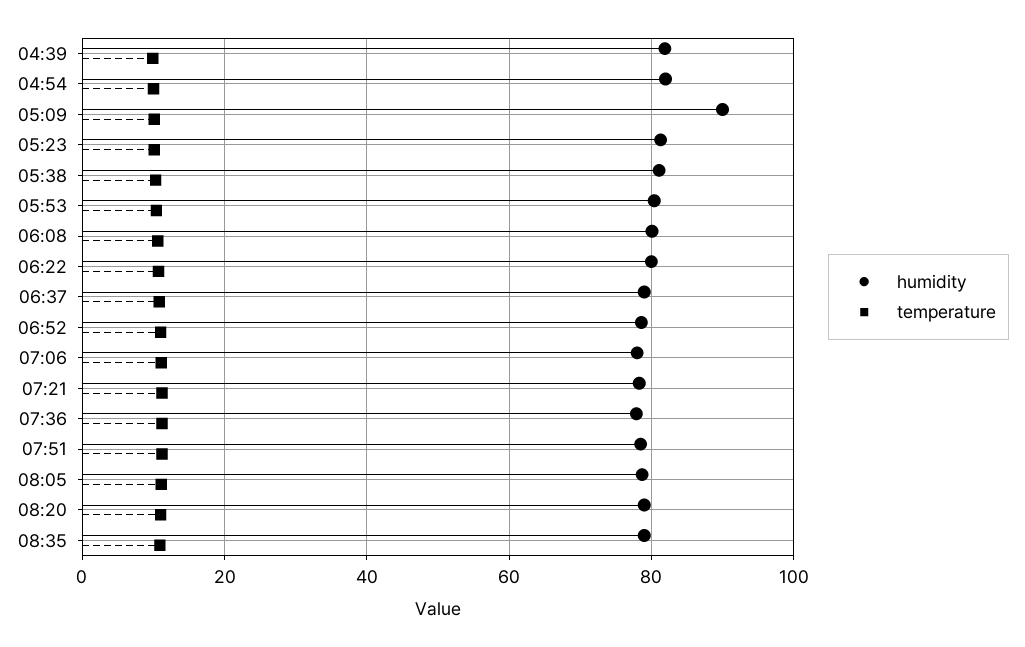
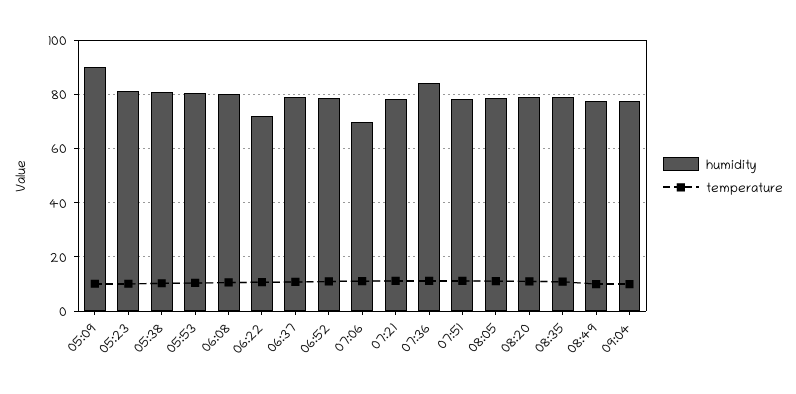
humidity, 04:39: 82 -> none
temperature, 04:39: 10 -> none
humidity, 04:54: 82 -> none
temperature, 04:54: 10 -> none
humidity, 06:22: 80 -> 72.5
humidity, 07:06: 78 -> 70
humidity, 07:36: 78 -> 85
humidity, 08:49: none -> 77.5
temperature, 08:49: none -> 10
humidity, 09:04: none -> 77.5
temperature, 09:04: none -> 10

